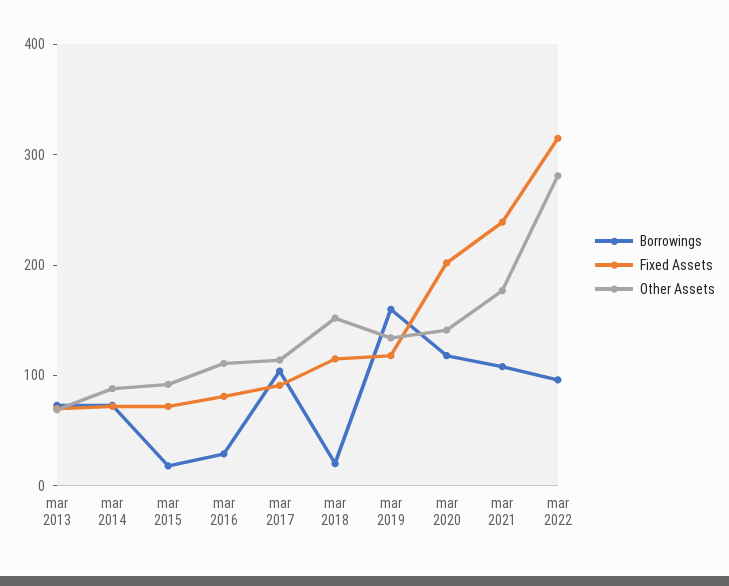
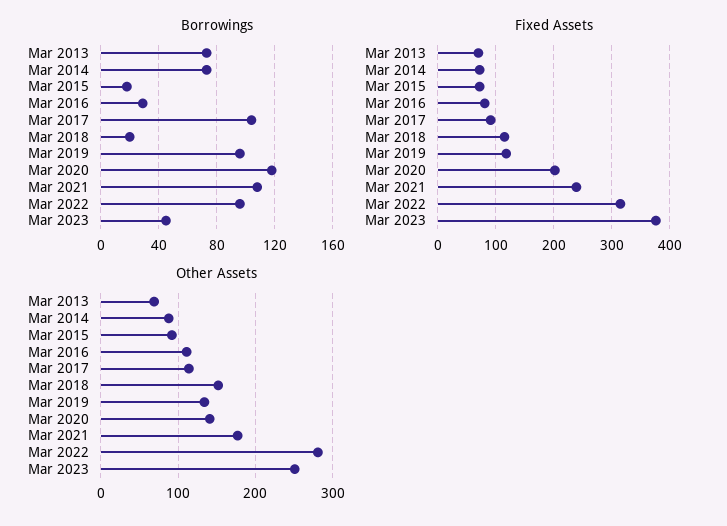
Borrowings, mar 2019: 160 -> 95
Borrowings, Mar 2023: none -> 45
Fixed Assets, Mar 2023: none -> 380
Other Assets, Mar 2023: none -> 250

